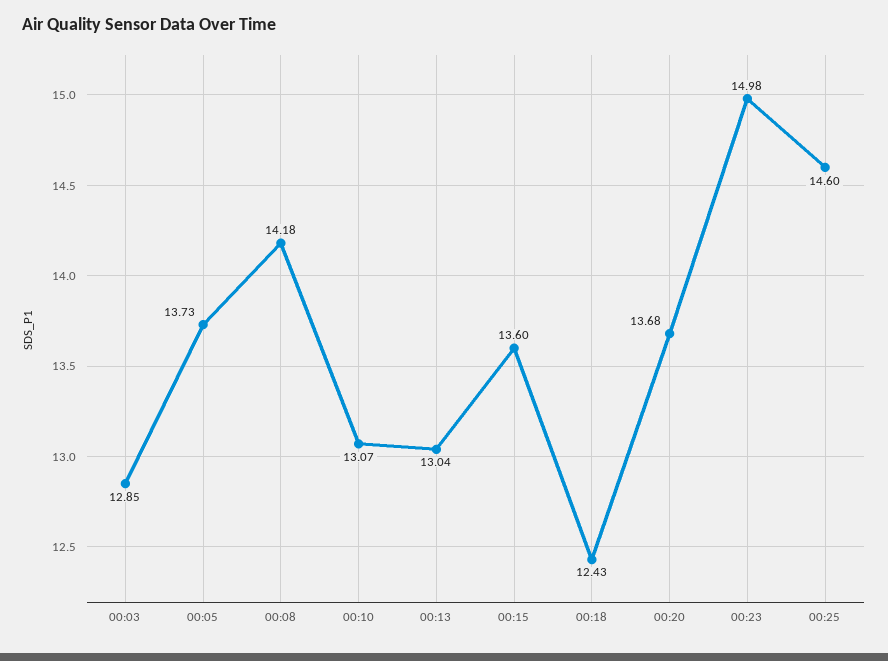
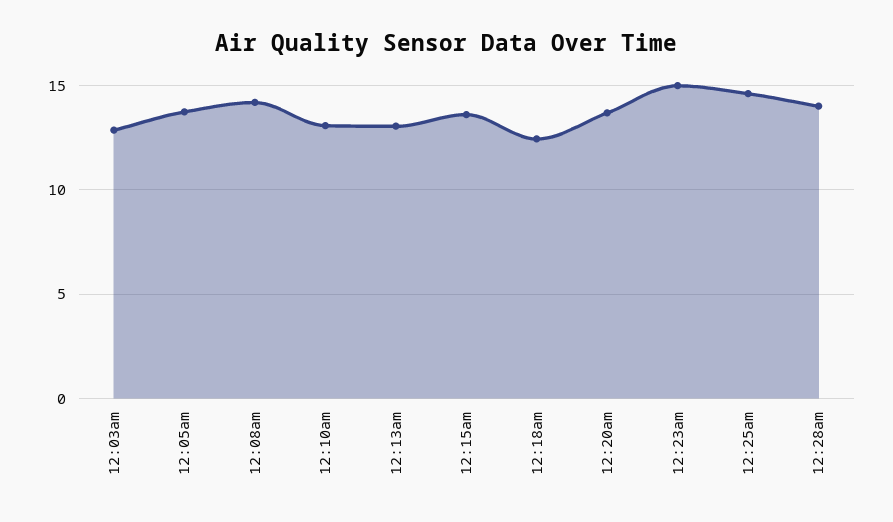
12:28am: none -> 14

